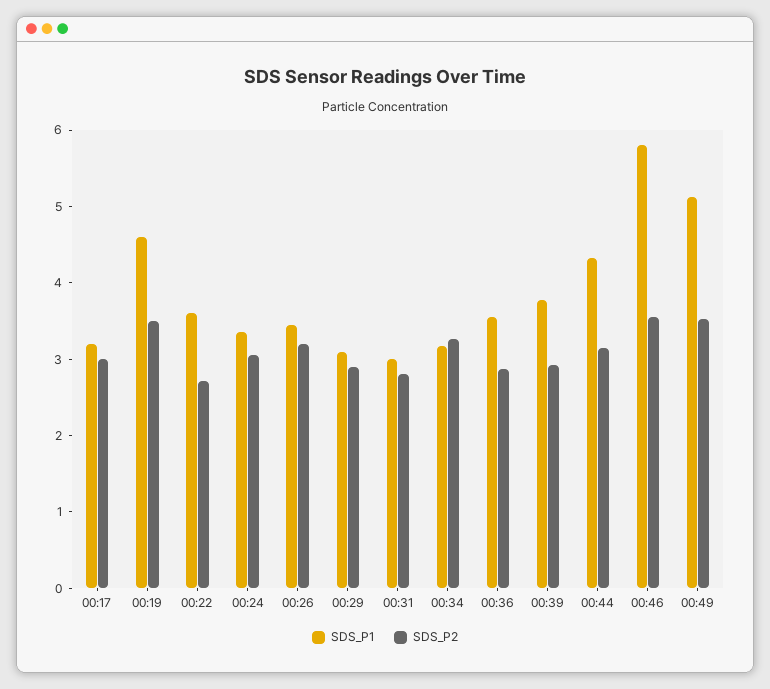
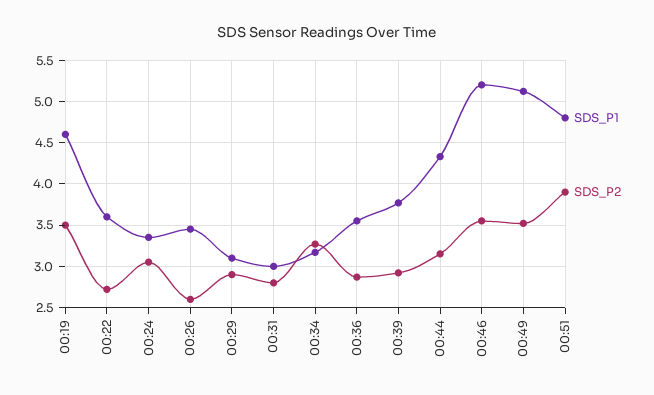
SDS_P1, 00:17: 3.2 -> none
SDS_P2, 00:17: 3 -> none
SDS_P2, 00:26: 3.2 -> 2.6
SDS_P1, 00:46: 5.8 -> 5.2
SDS_P1, 00:51: none -> 4.8
SDS_P2, 00:51: none -> 3.9

